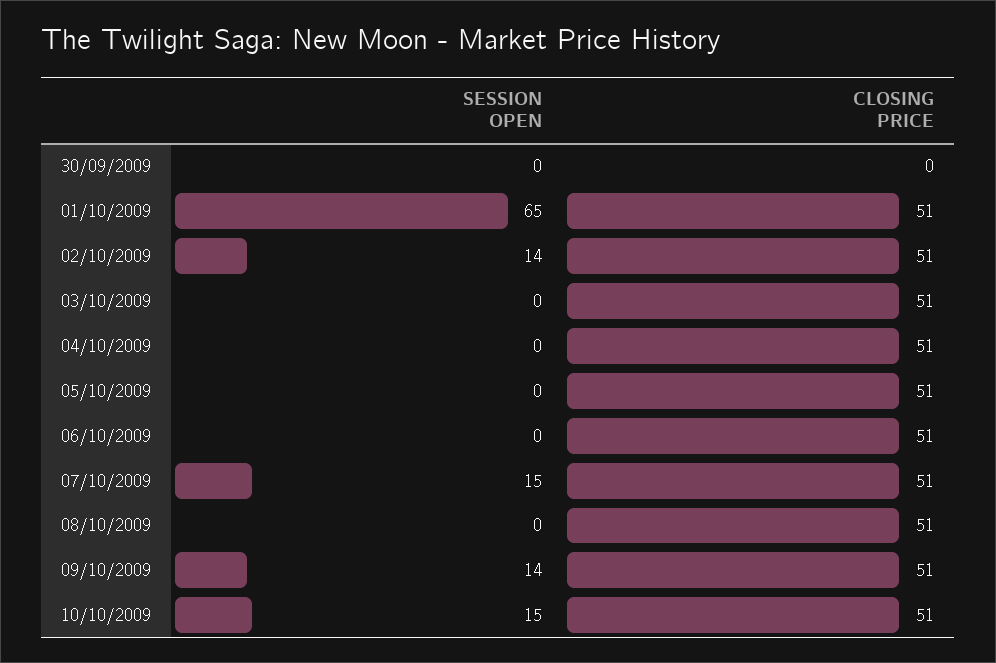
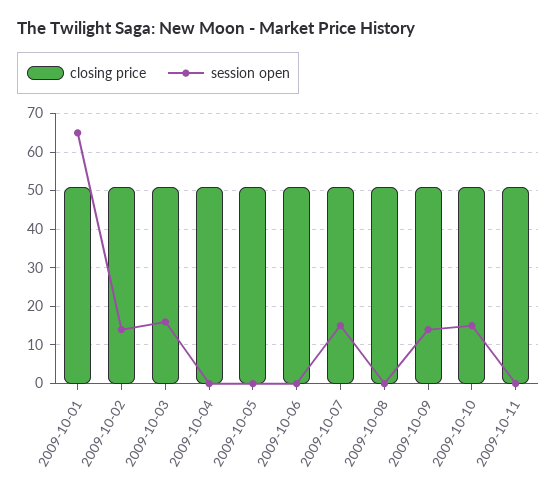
SESSION OPEN, 30/09/2009: 0 -> none
CLOSING PRICE, 30/09/2009: 0 -> none
SESSION OPEN, 03/10/2009: 0 -> 15
CLOSING PRICE, 2009-10-11: none -> 50
SESSION OPEN, 2009-10-11: none -> 0

